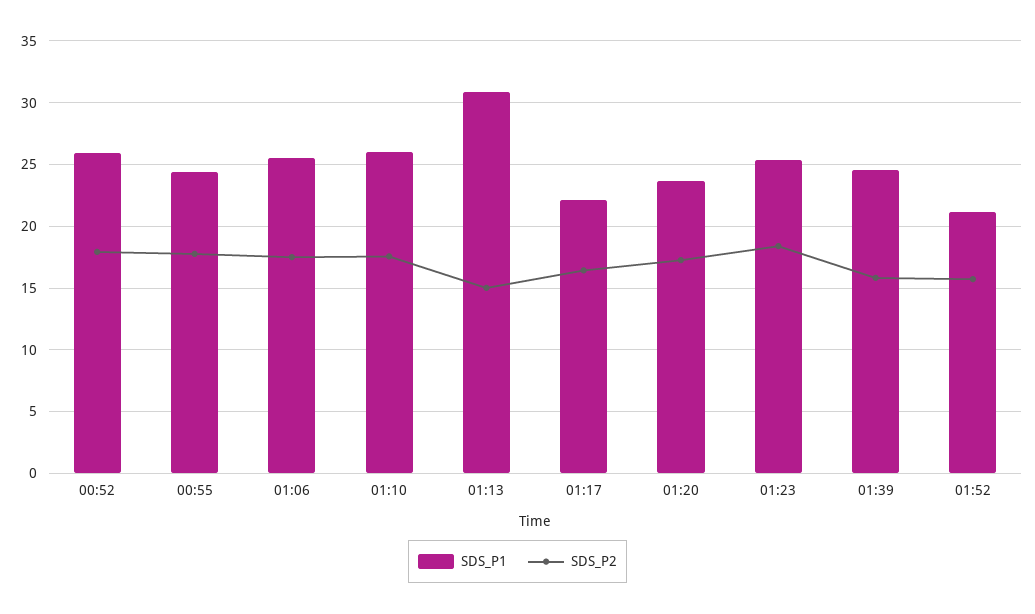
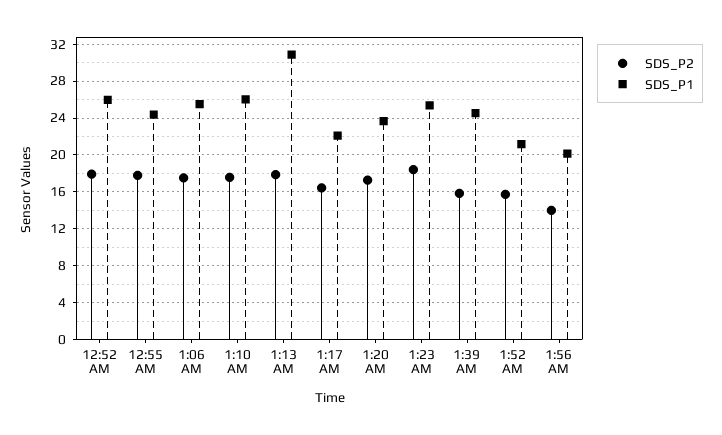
SDS_P2, 01:13: 15 -> 18
SDS_P2, 1:56 AM: none -> 14
SDS_P1, 1:56 AM: none -> 20

